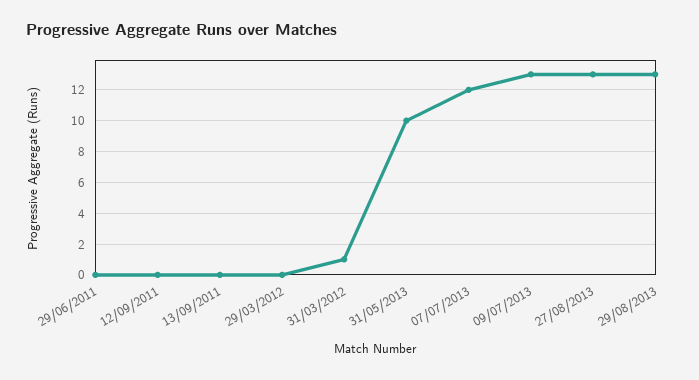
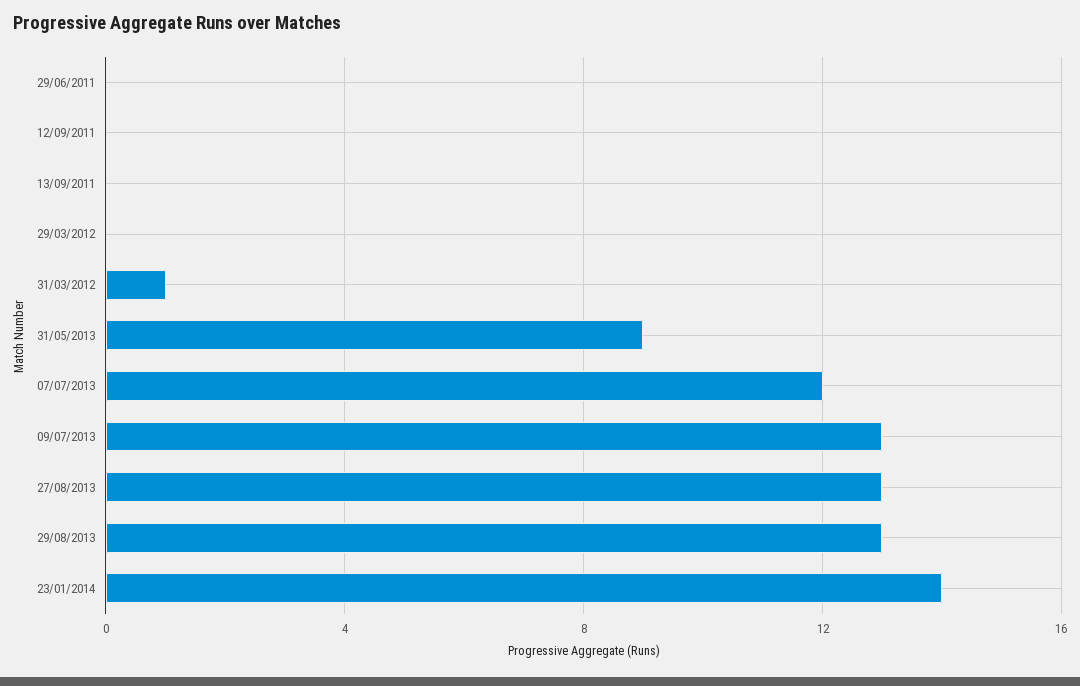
31/05/2013: 10 -> 9
23/01/2014: none -> 14

